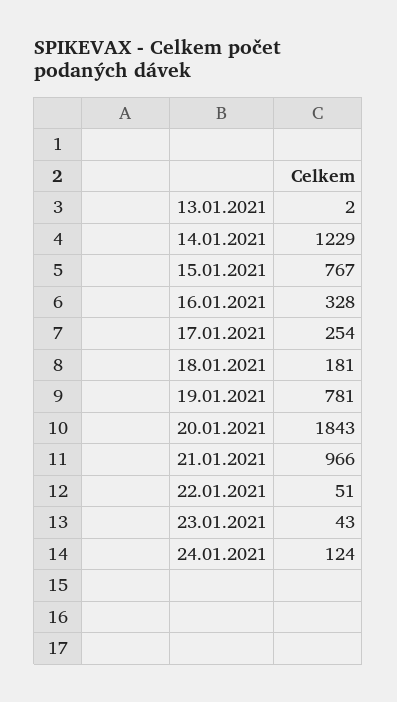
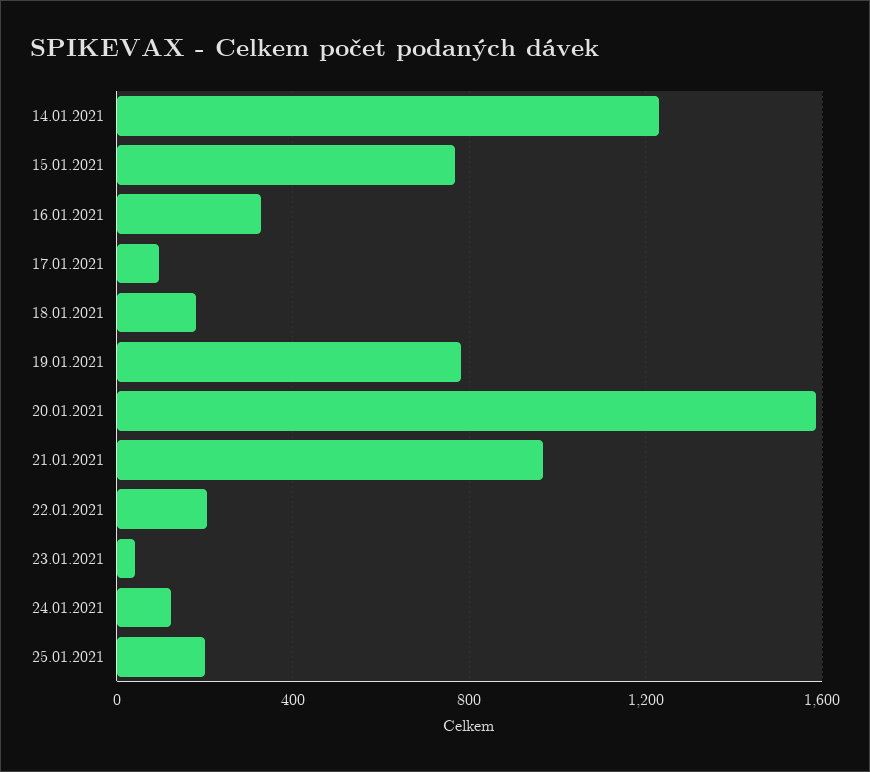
13.01.2021: 2 -> none
17.01.2021: 254 -> 100
20.01.2021: 1843 -> 1600
22.01.2021: 51 -> 200
25.01.2021: none -> 200

